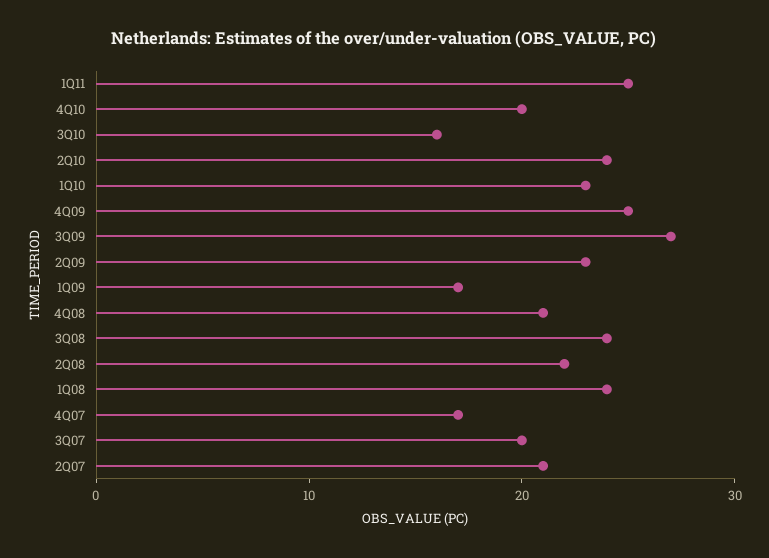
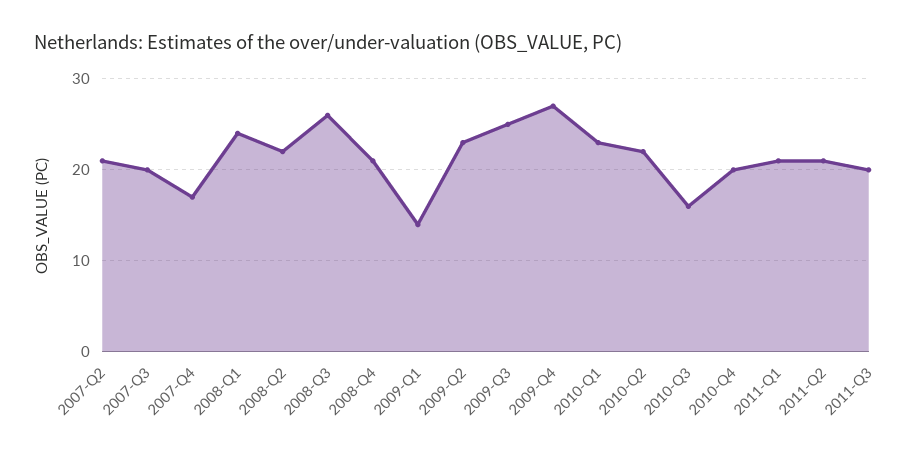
1Q11: 25 -> 21
2Q10: 24 -> 22
4Q09: 25 -> 27
3Q09: 27 -> 25
1Q09: 17 -> 14
3Q08: 24 -> 26
2011-Q2: none -> 21
2011-Q3: none -> 20

